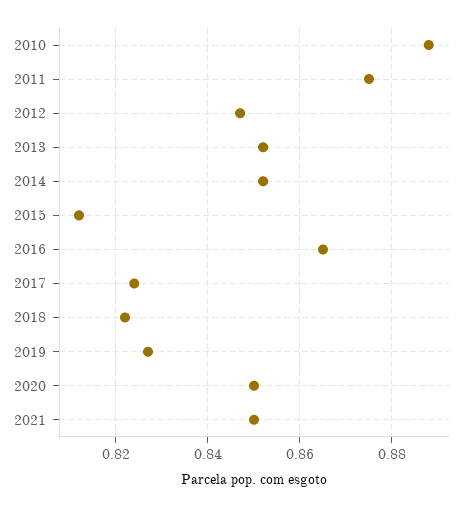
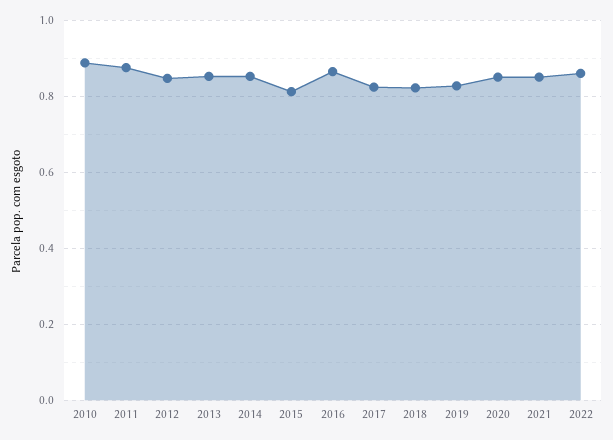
2022: none -> 0.86

